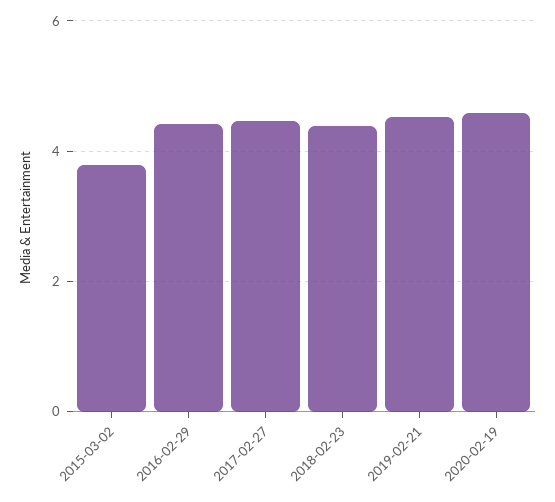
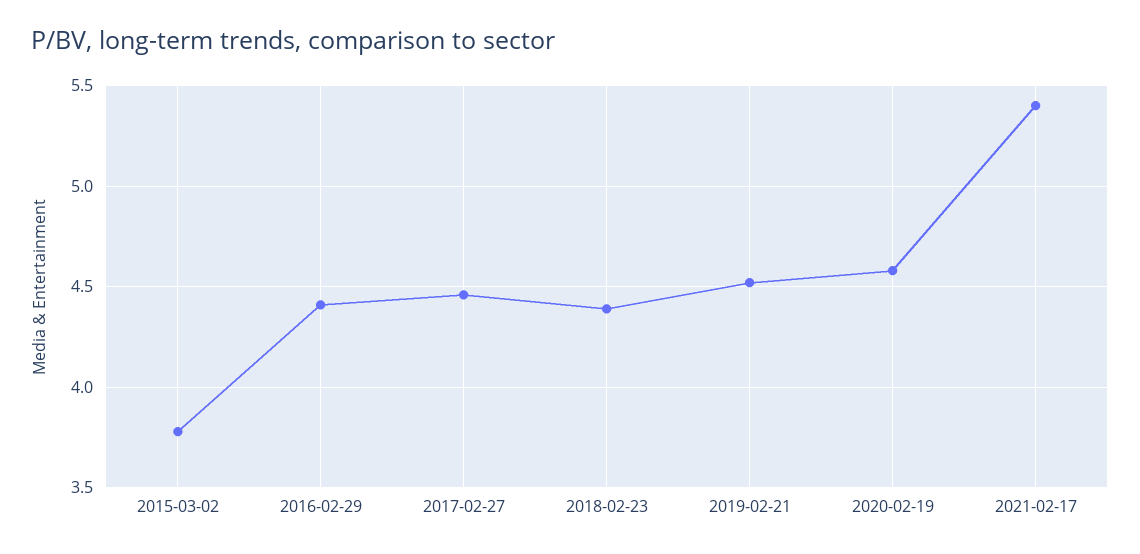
2021-02-17: none -> 5.4

